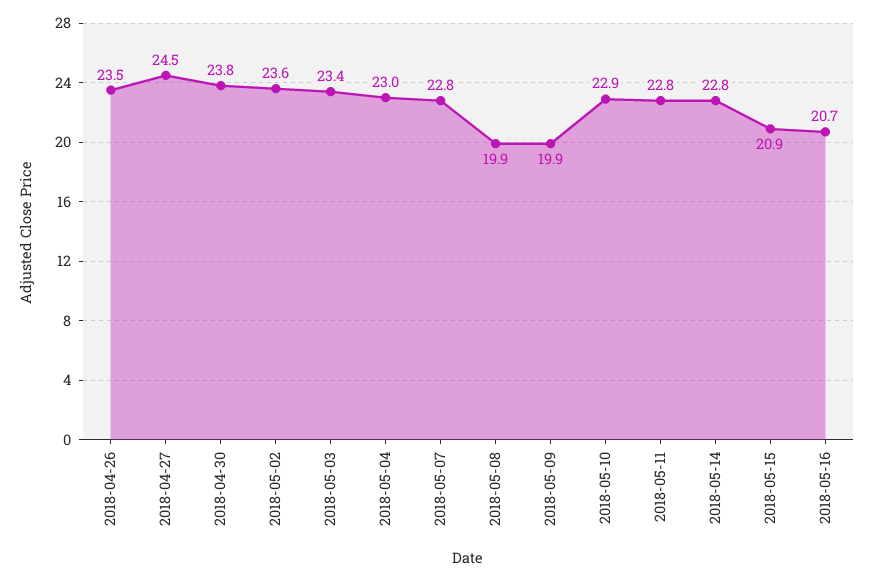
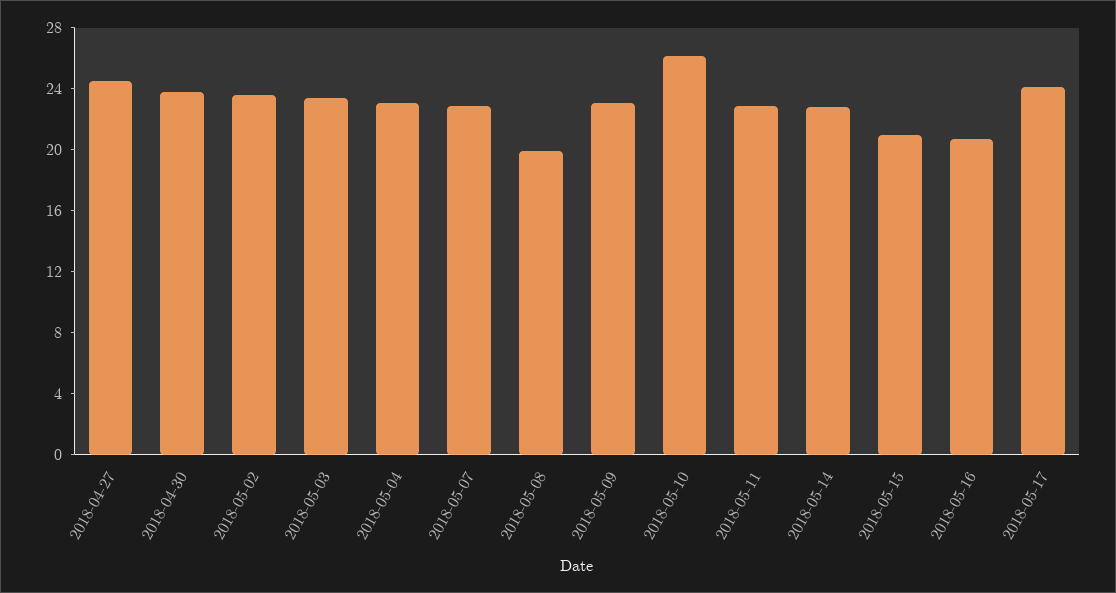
2018-04-26: 23.5 -> none
2018-05-09: 19.9 -> 23
2018-05-10: 22.9 -> 26
2018-05-17: none -> 24

